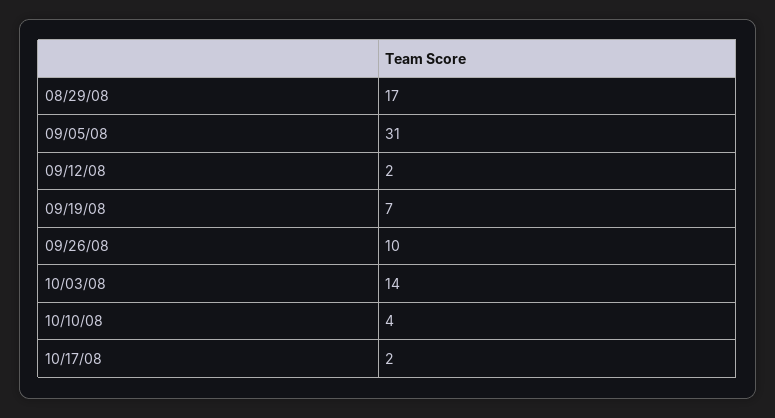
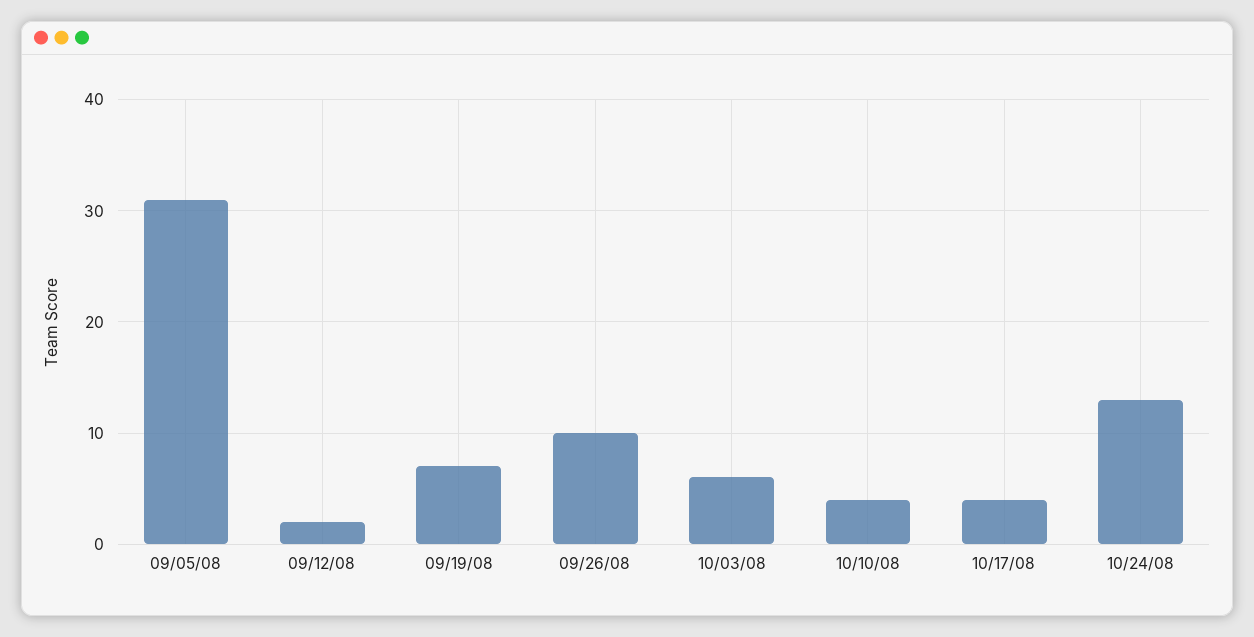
08/29/08: 17 -> none
10/03/08: 14 -> 6
10/17/08: 2 -> 4
10/24/08: none -> 13

